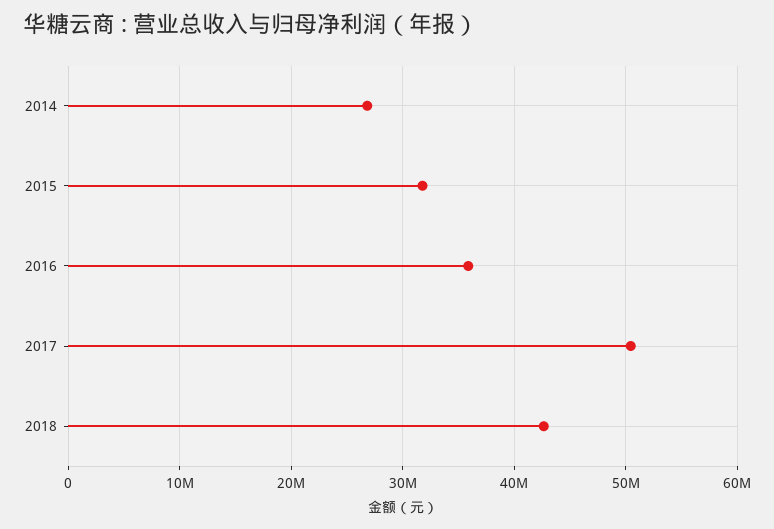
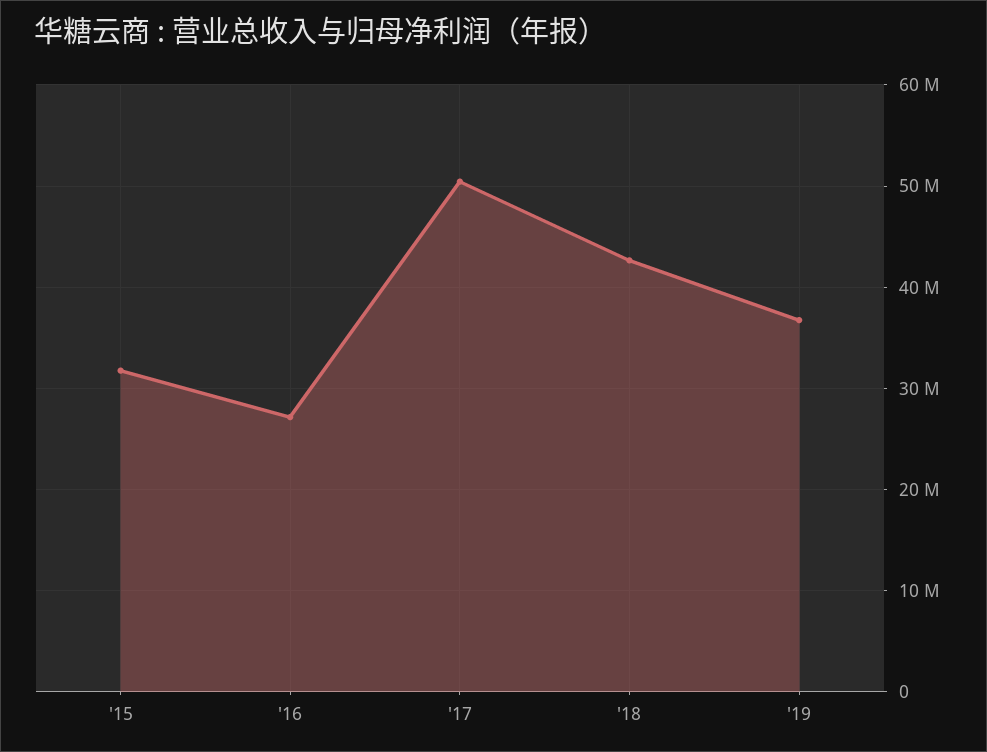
2014: 27000000 -> none
2016: 36000000 -> 27000000
'19: none -> 37000000

